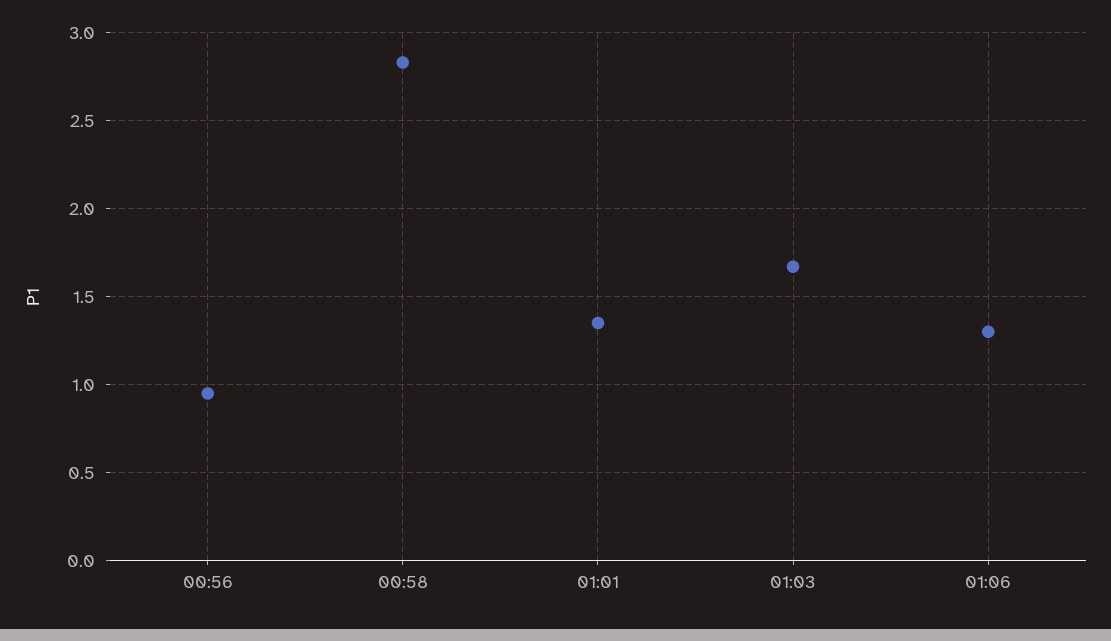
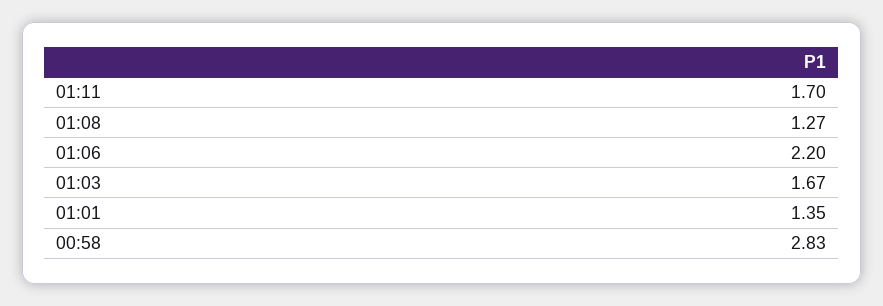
00:56: 0.95 -> none
01:06: 1.3 -> 2.2
01:11: none -> 1.7
01:08: none -> 1.27

